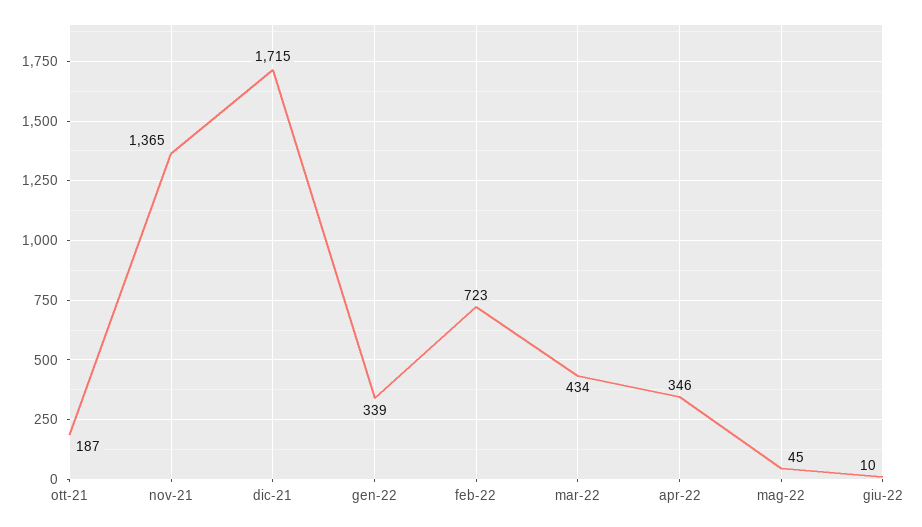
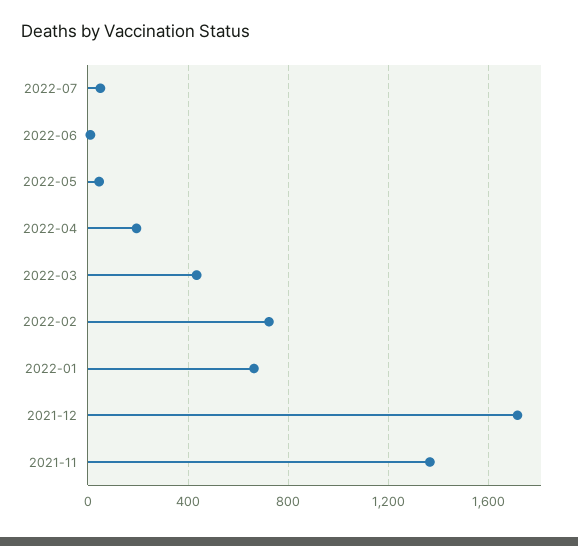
ott-21: 187 -> none
gen-22: 339 -> 650
apr-22: 346 -> 200
2022-07: none -> 50

